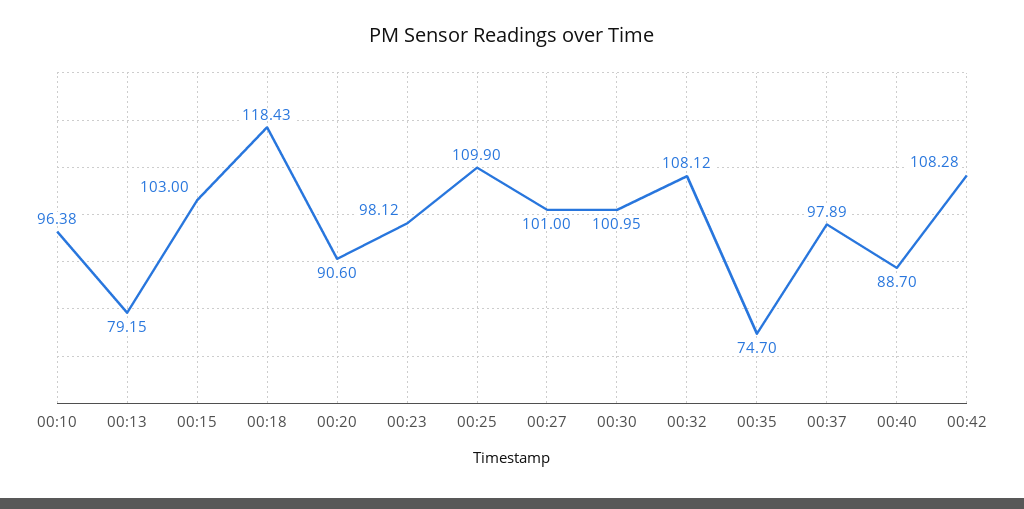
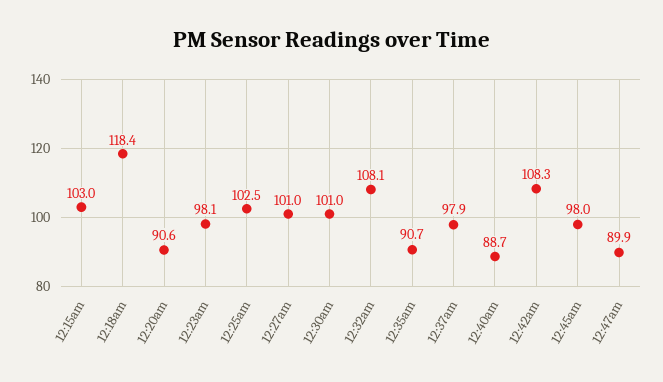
00:10: 96.38 -> none
00:13: 79.15 -> none
00:25: 109.9 -> 102.5
00:35: 74.7 -> 90.7
12:45am: none -> 98
12:47am: none -> 89.9

